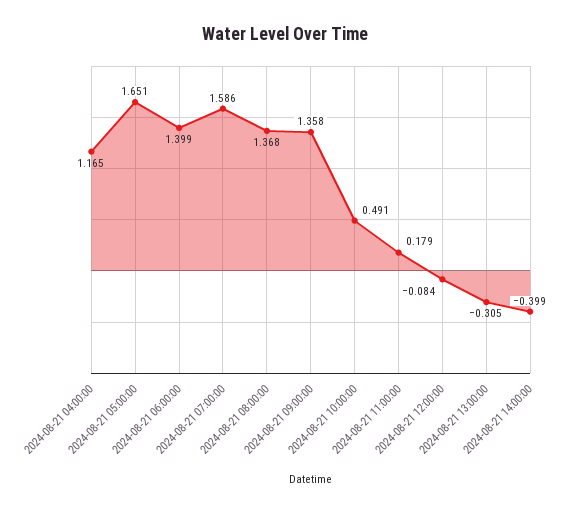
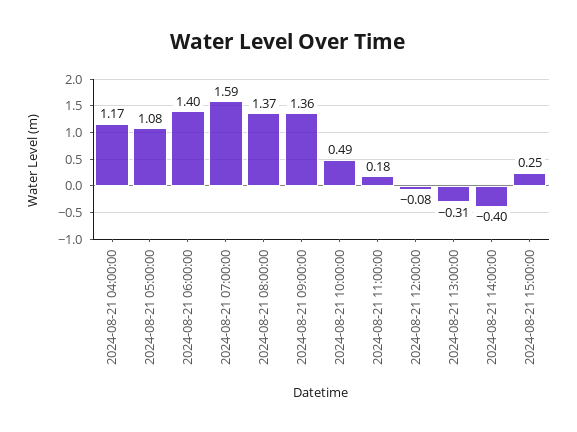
2024-08-21 05:00:00: 1.651 -> 1.08
2024-08-21 15:00:00: none -> 0.25

